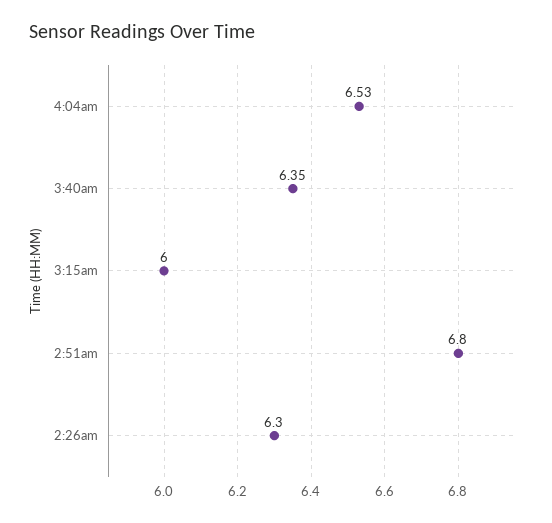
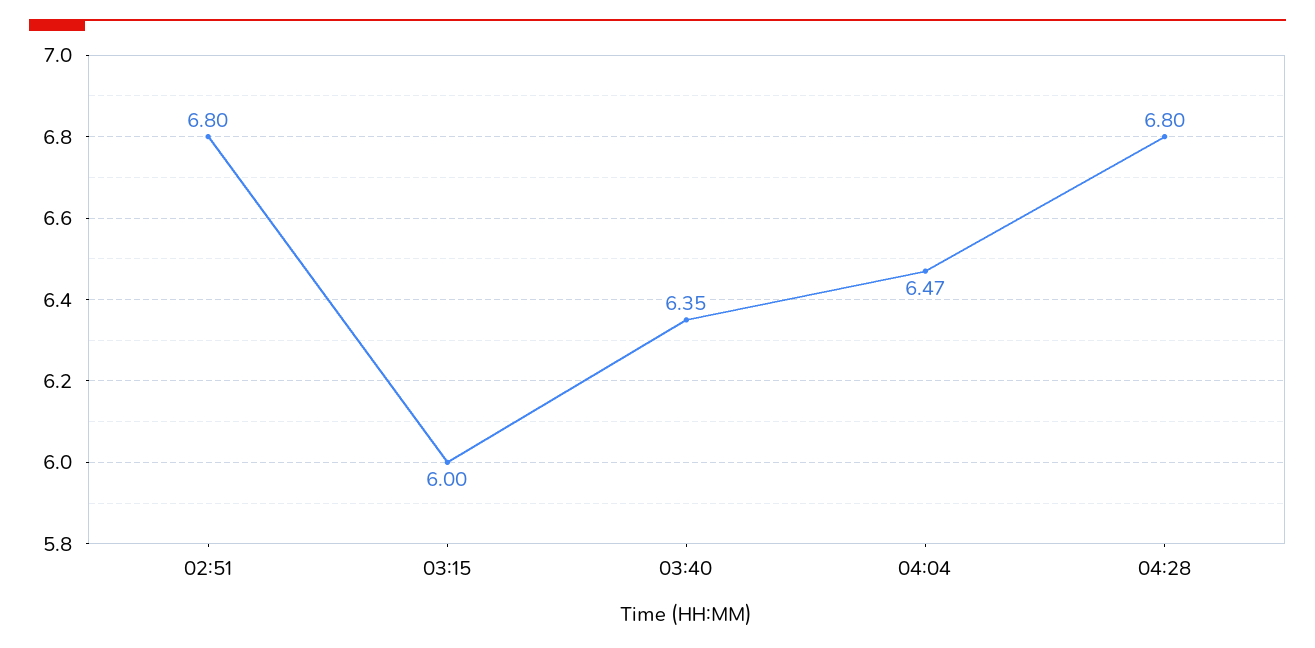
4:04am: 6.53 -> 6.47
2:26am: 6.3 -> none
04:28: none -> 6.8

